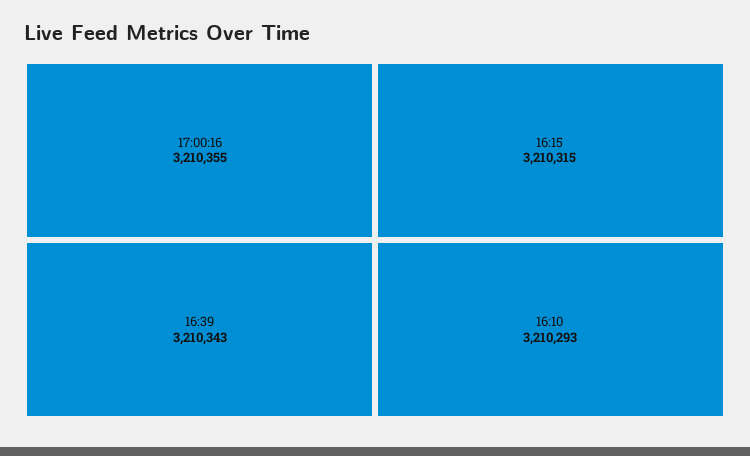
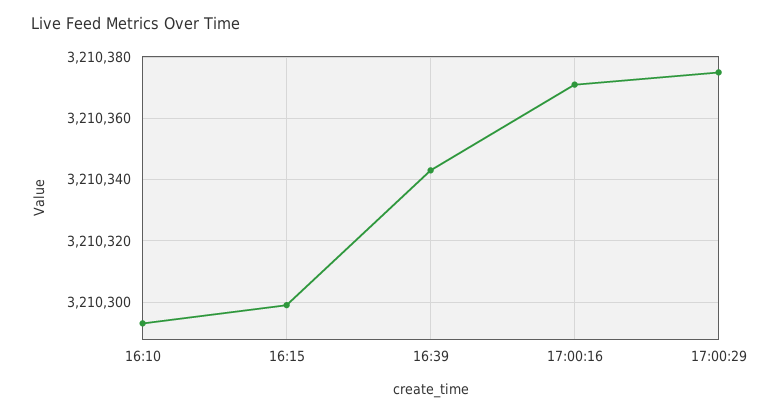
17:00:16: 3210355 -> 3210370
16:15: 3210315 -> 3210300
17:00:29: none -> 3210375

